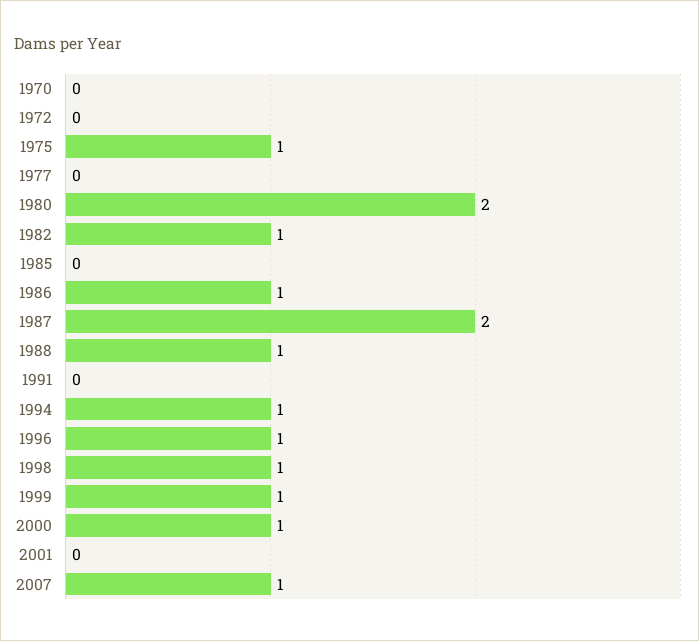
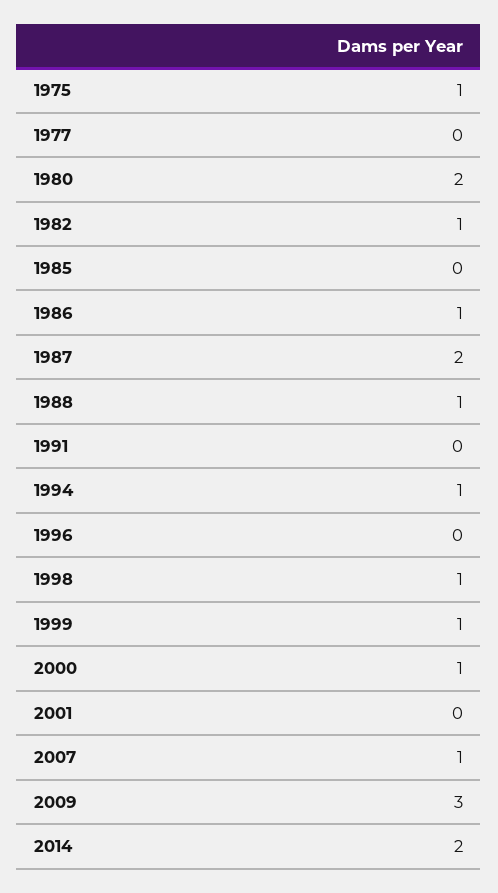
1970: 0 -> none
1972: 0 -> none
1996: 1 -> 0
2009: none -> 3
2014: none -> 2

